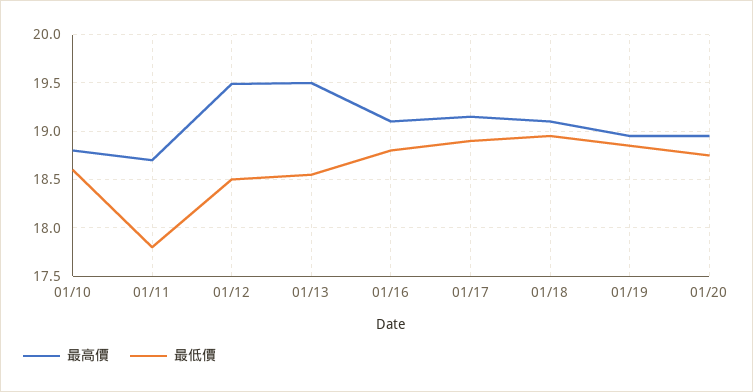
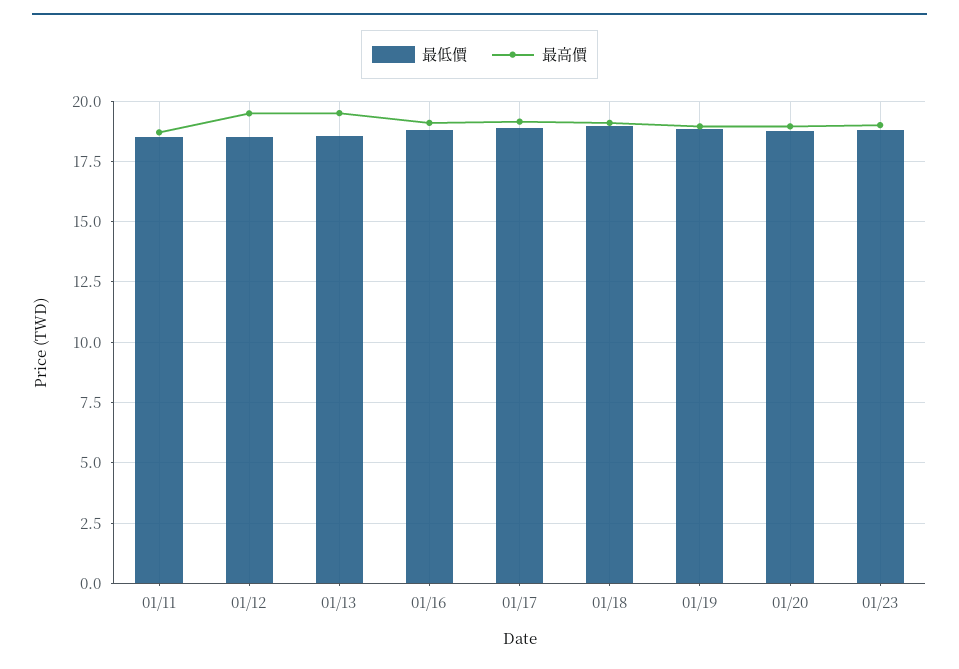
最高價, 01/10: 18.8 -> none
最低價, 01/10: 18.6 -> none
最低價, 01/11: 17.8 -> 18.5
最低價, 01/23: none -> 18.75
最高價, 01/23: none -> 19

